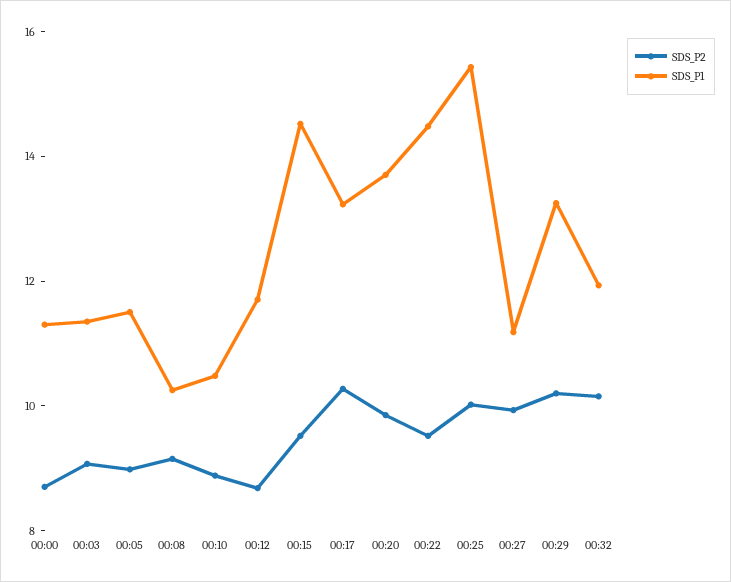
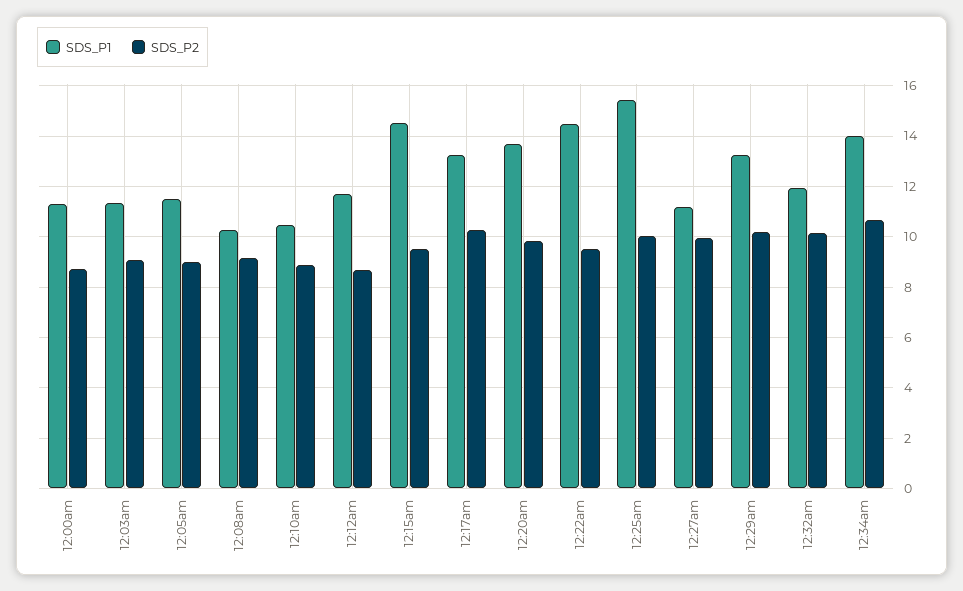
SDS_P1, 12:34am: none -> 14
SDS_P2, 12:34am: none -> 10.75

